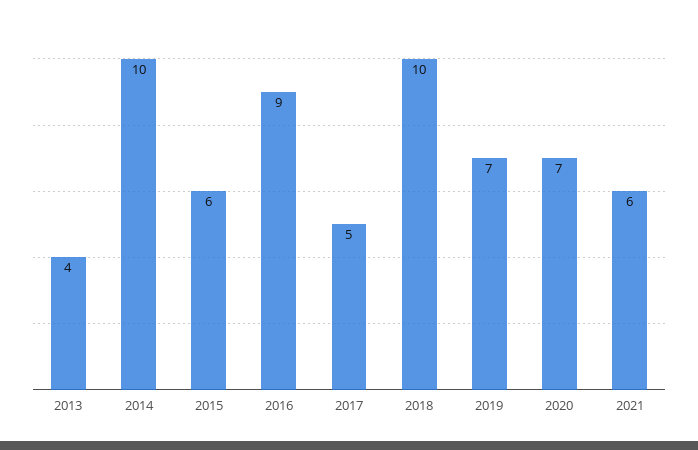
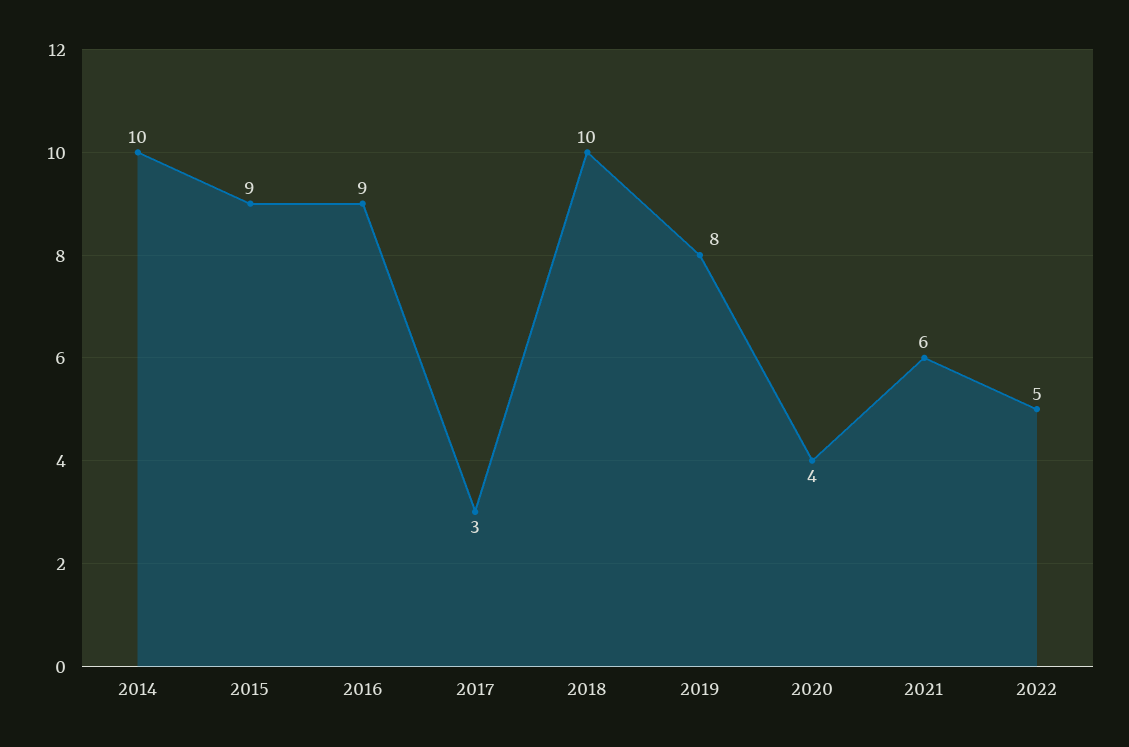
2013: 4 -> none
2015: 6 -> 9
2017: 5 -> 3
2019: 7 -> 8
2020: 7 -> 4
2022: none -> 5

